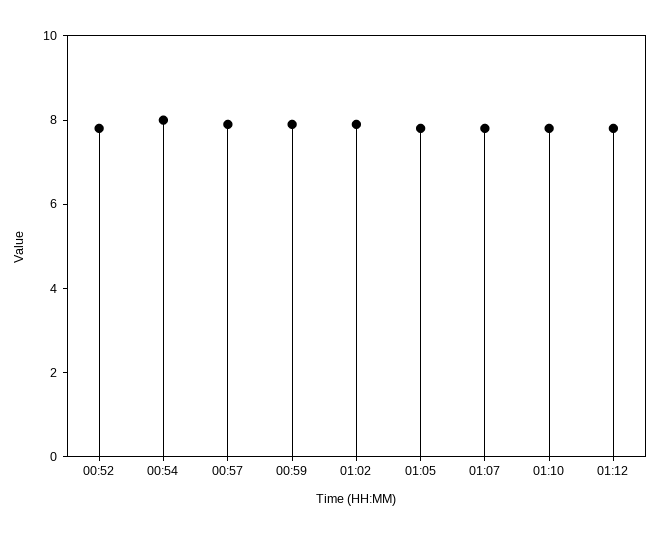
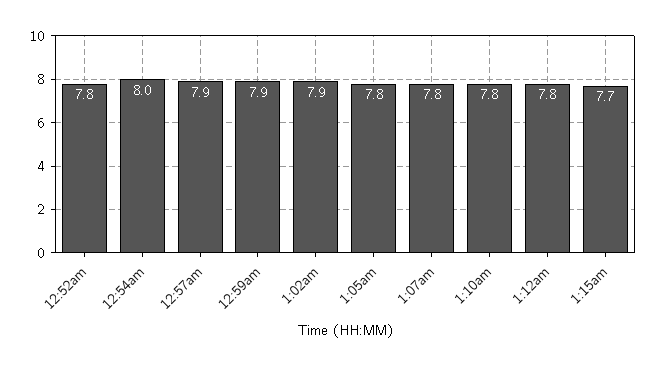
1:15am: none -> 7.7

